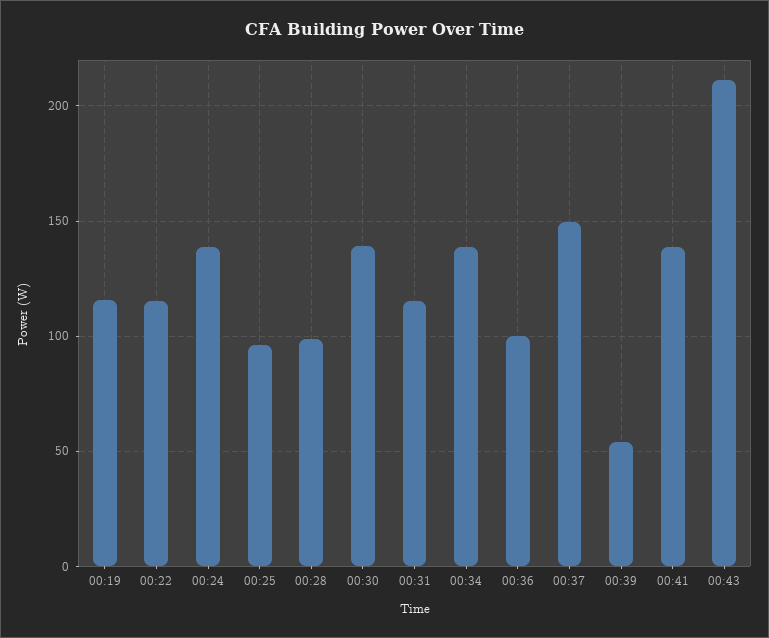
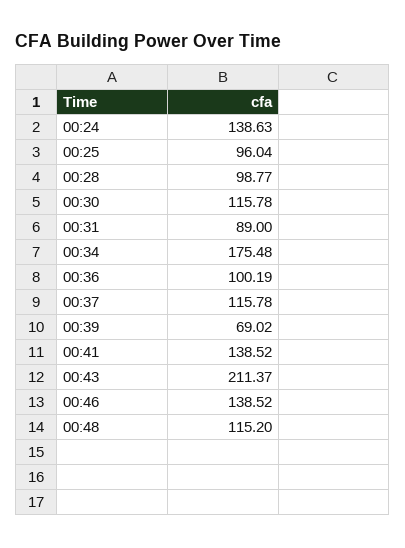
00:19: 115 -> none
00:22: 115 -> none
00:30: 140 -> 115.78
00:31: 115 -> 89
00:34: 140 -> 175.48
00:37: 150 -> 115.78
00:39: 55 -> 69.02
00:46: none -> 138.52
00:48: none -> 115.2

